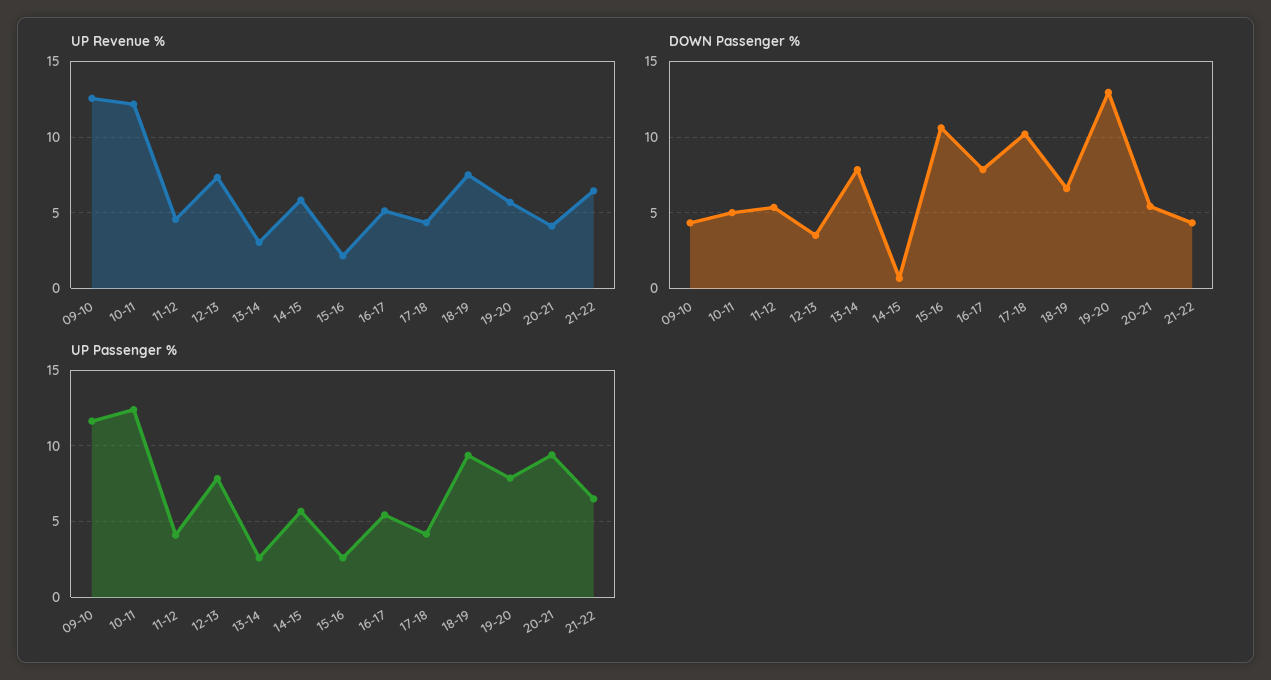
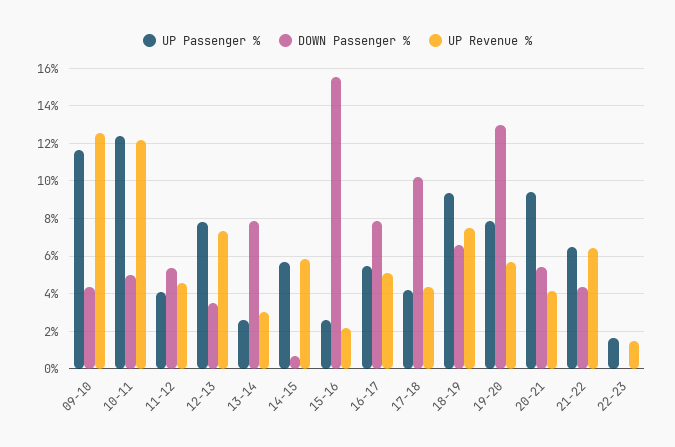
DOWN Passenger %, 15-16: 10.5 -> 15.5
UP Passenger %, 22-23: none -> 1.5
DOWN Passenger %, 22-23: none -> 0
UP Revenue %, 22-23: none -> 1.5

